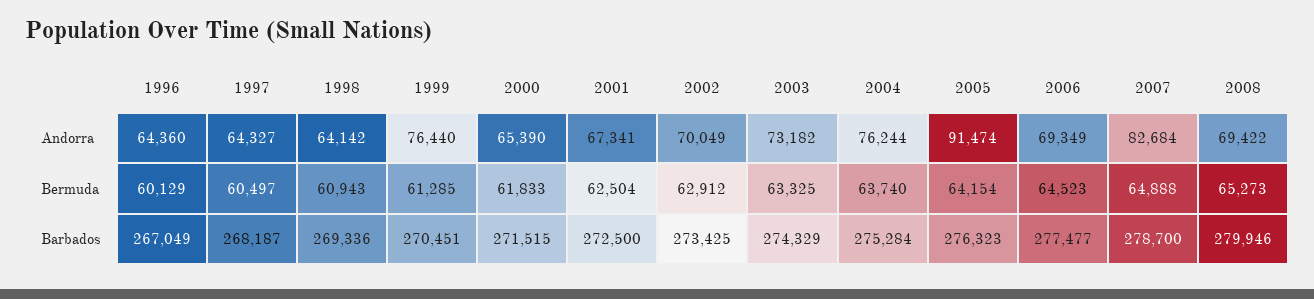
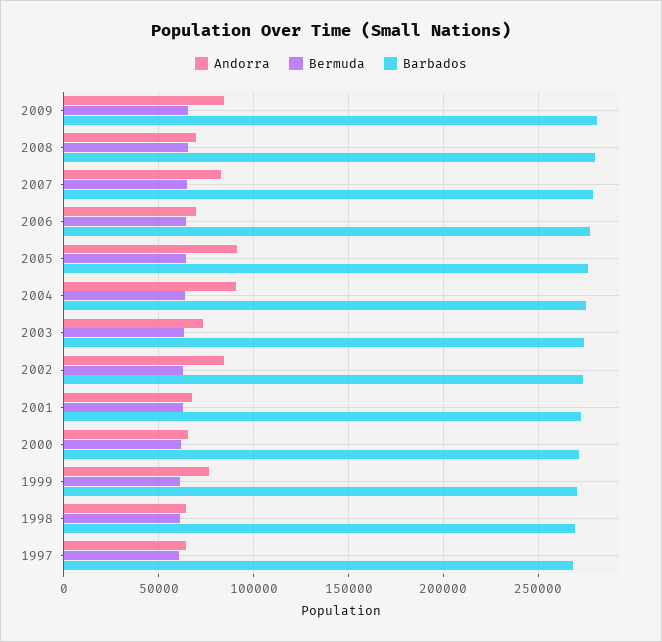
Andorra, 1996: 64360 -> none
Andorra, 2002: 70049 -> 85000
Andorra, 2004: 76244 -> 90000
Bermuda, 1996: 60129 -> none
Barbados, 1996: 267049 -> none
Andorra, 2009: none -> 85000
Bermuda, 2009: none -> 65000
Barbados, 2009: none -> 280000

